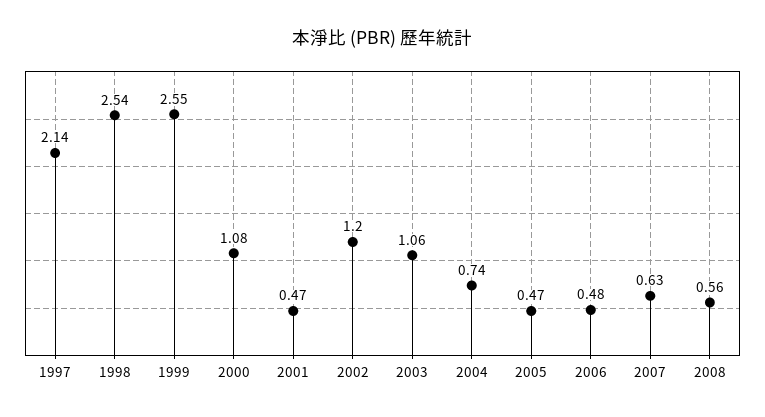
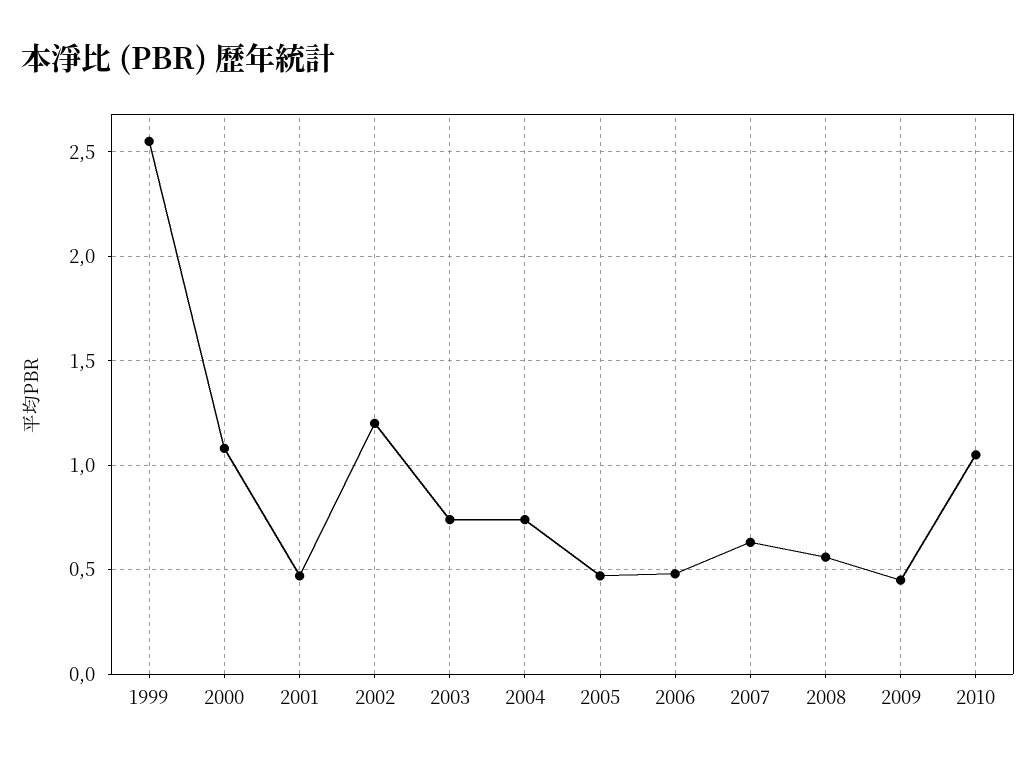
1997: 2.14 -> none
1998: 2.54 -> none
2003: 1.06 -> 0.75
2009: none -> 0.45
2010: none -> 1.05

